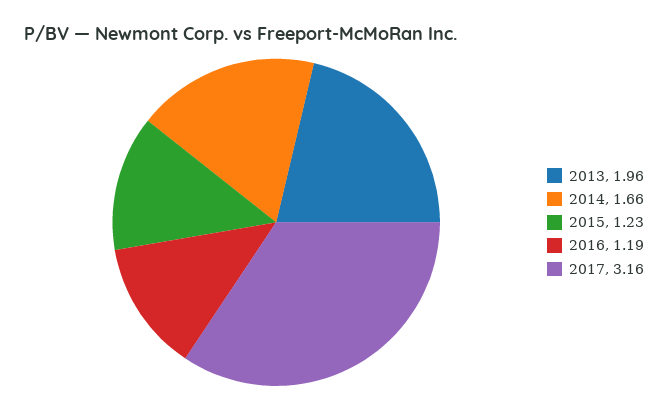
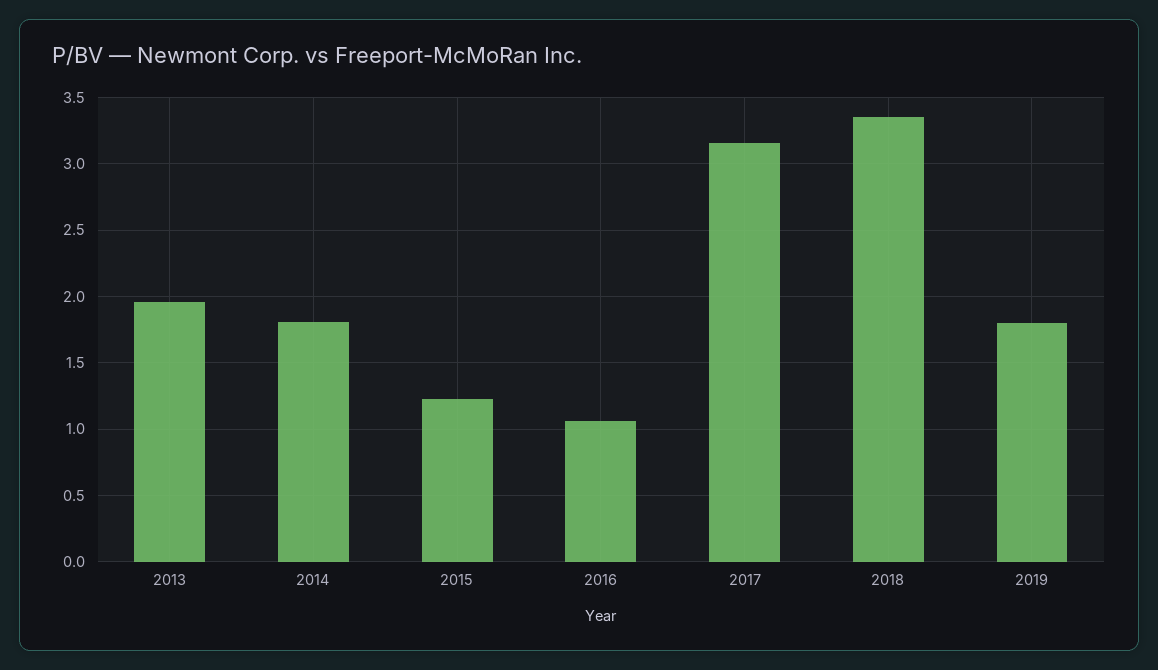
2014: 1.66 -> 1.8
2016: 1.19 -> 1.05
2018: none -> 3.35
2019: none -> 1.8

